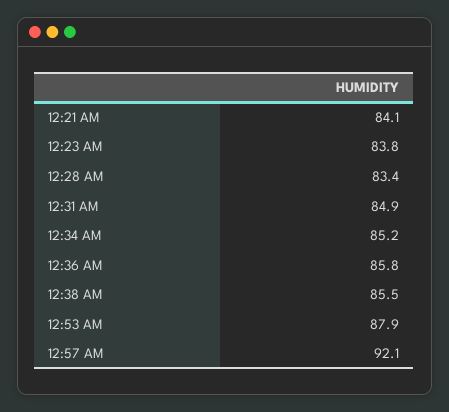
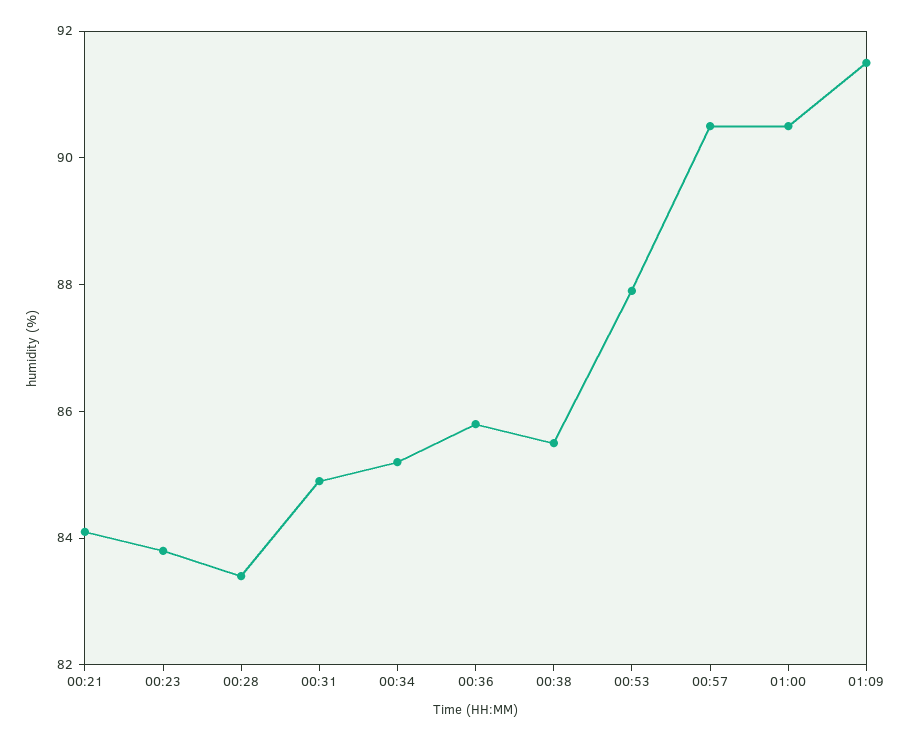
12:57 AM: 92.1 -> 90.5
01:00: none -> 90.5
01:09: none -> 91.5

